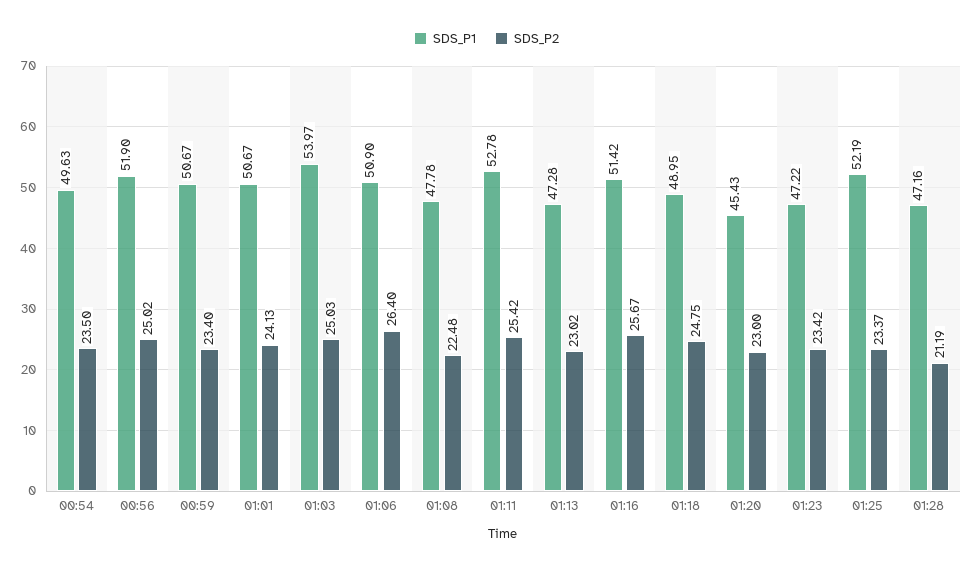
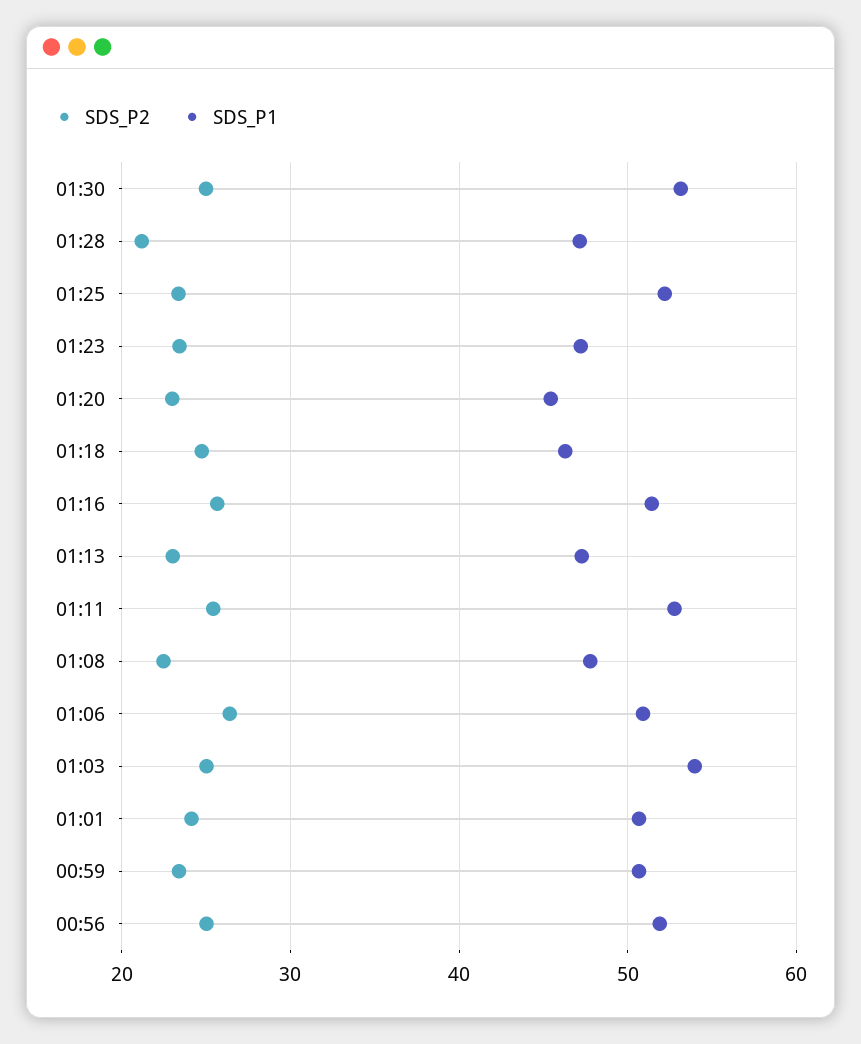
SDS_P1, 00:54: 49.63 -> none
SDS_P2, 00:54: 23.5 -> none
SDS_P1, 01:18: 48.95 -> 46
SDS_P2, 01:30: none -> 25
SDS_P1, 01:30: none -> 53

